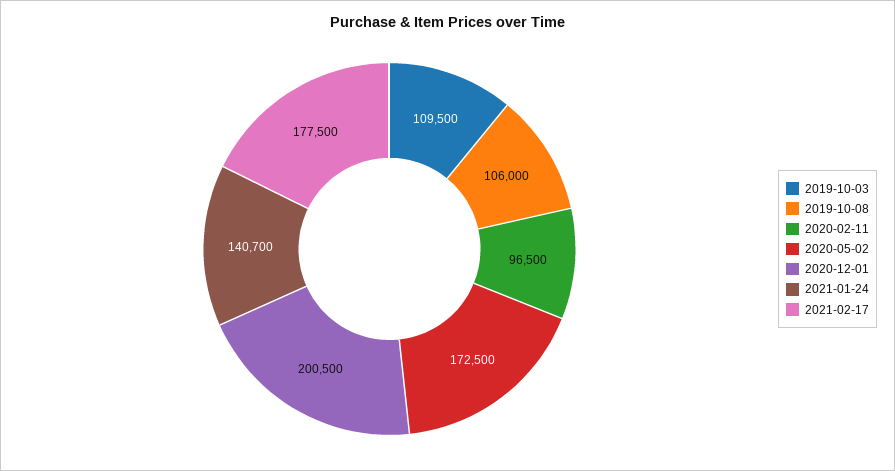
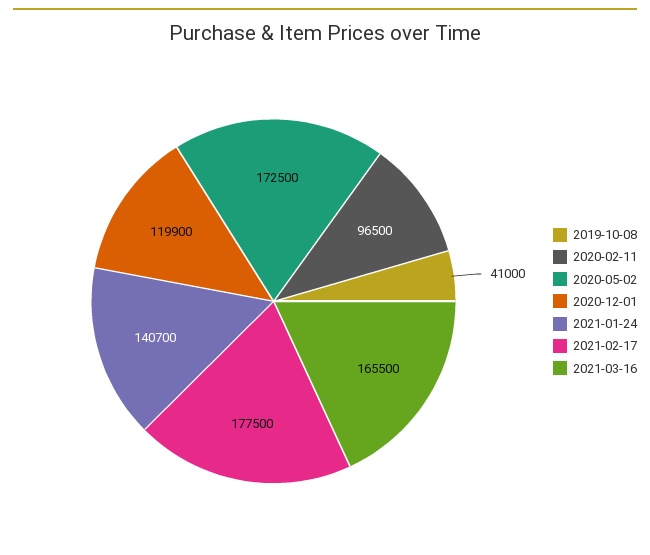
2019-10-03: 109500 -> none
2019-10-08: 106000 -> 41000
2020-12-01: 200500 -> 119900
2021-03-16: none -> 165500

